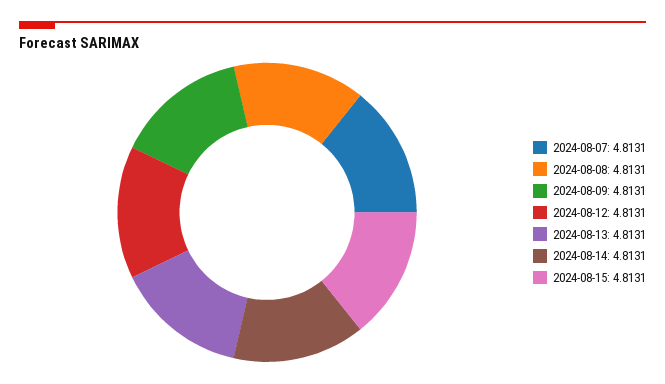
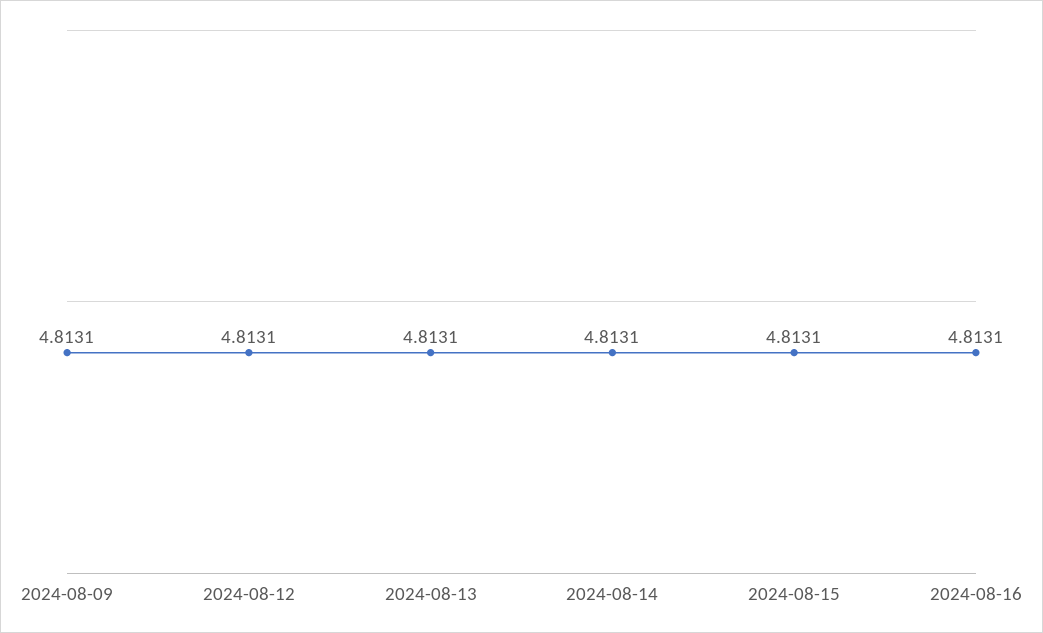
2024-08-07: 4.8131 -> none
2024-08-08: 4.8131 -> none
2024-08-16: none -> 4.8131

